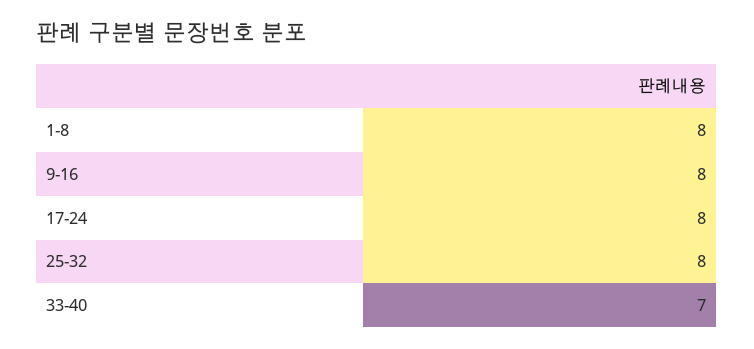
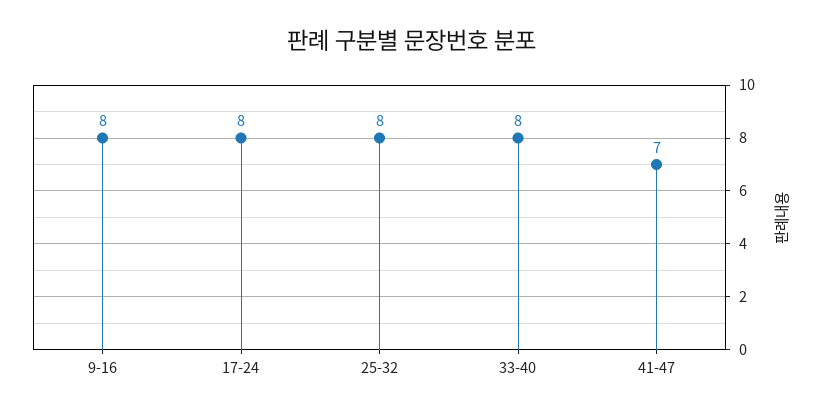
1-8: 8 -> none
33-40: 7 -> 8
41-47: none -> 7

